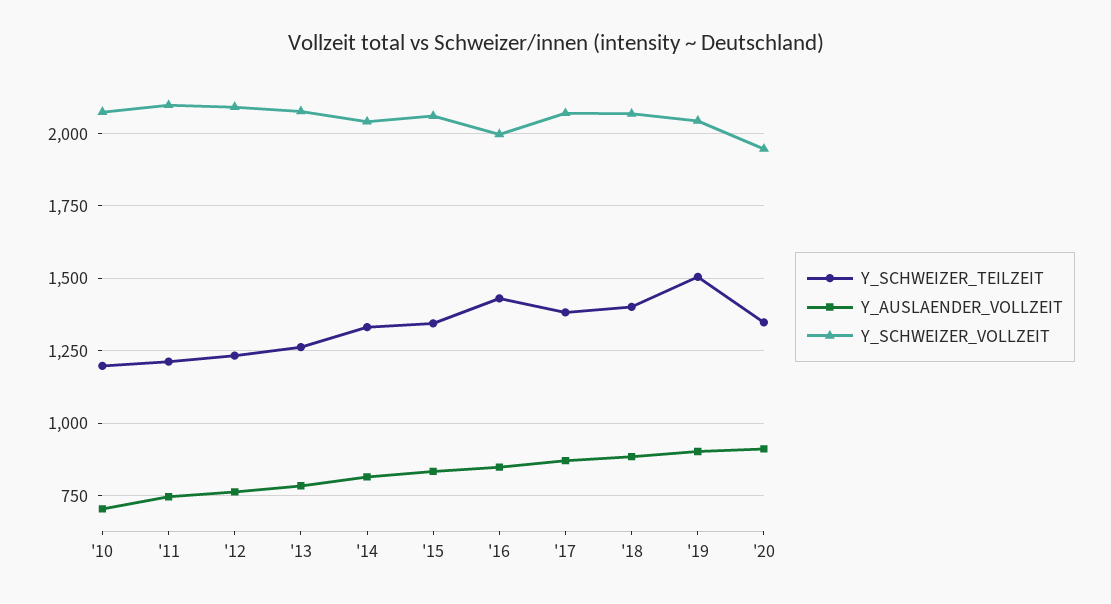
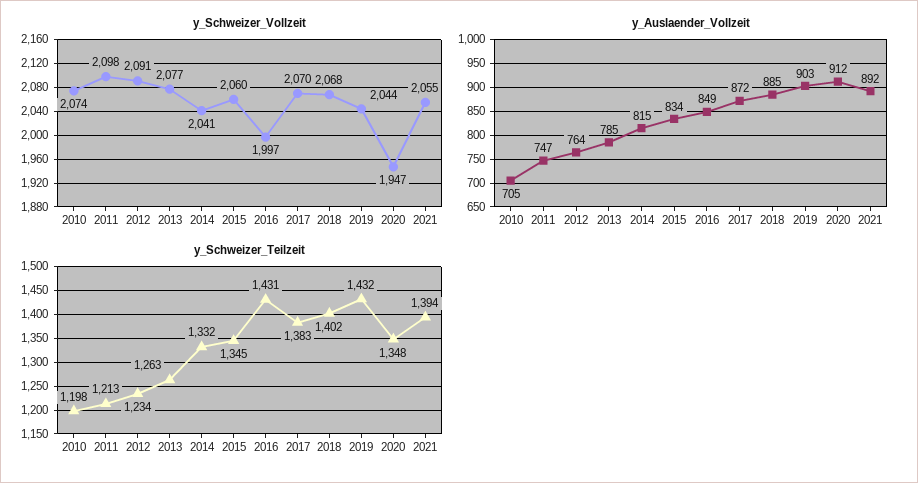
Y_SCHWEIZER_TEILZEIT, '19: 1500 -> 1432
Y_SCHWEIZER_VOLLZEIT, 2021: none -> 2055
Y_AUSLAENDER_VOLLZEIT, 2021: none -> 892
Y_SCHWEIZER_TEILZEIT, 2021: none -> 1394

